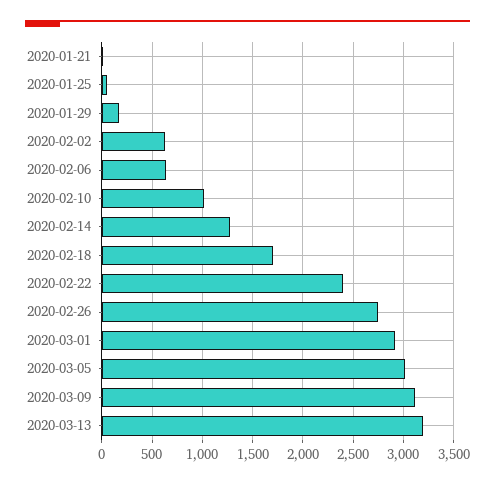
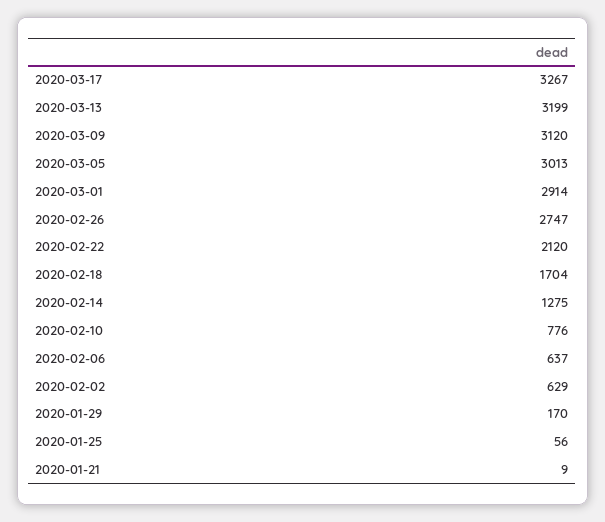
2020-02-10: 1000 -> 776
2020-02-22: 2400 -> 2120
2020-03-17: none -> 3267

